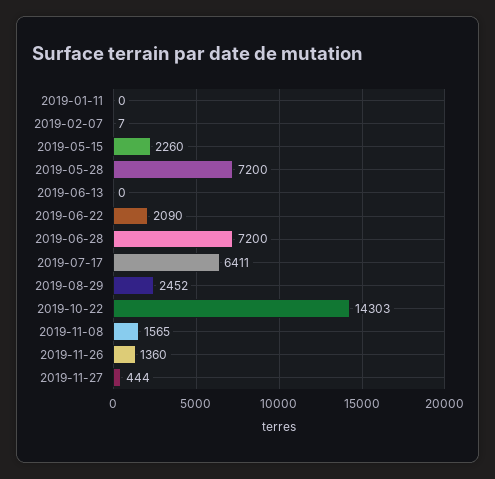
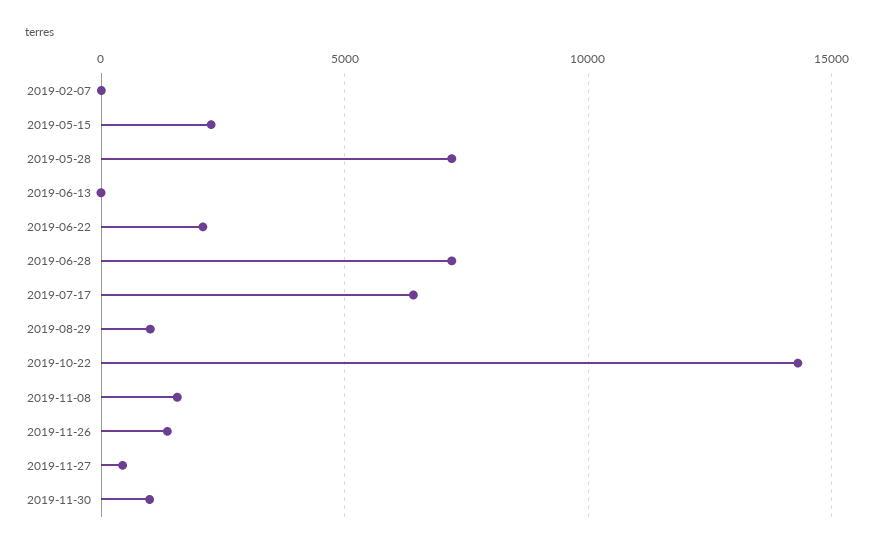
2019-01-11: 0 -> none
2019-08-29: 2452 -> 1000
2019-11-30: none -> 1000

